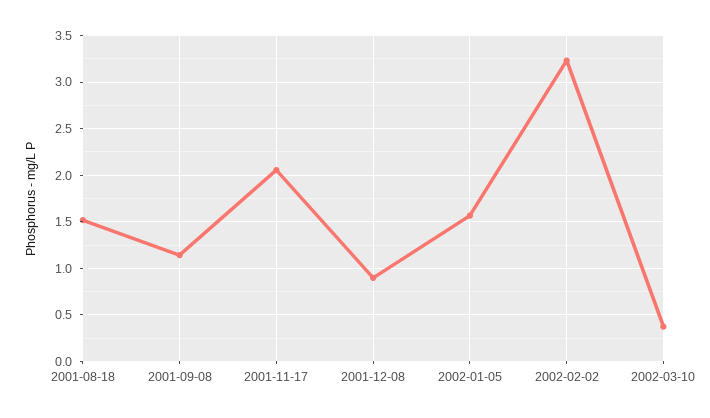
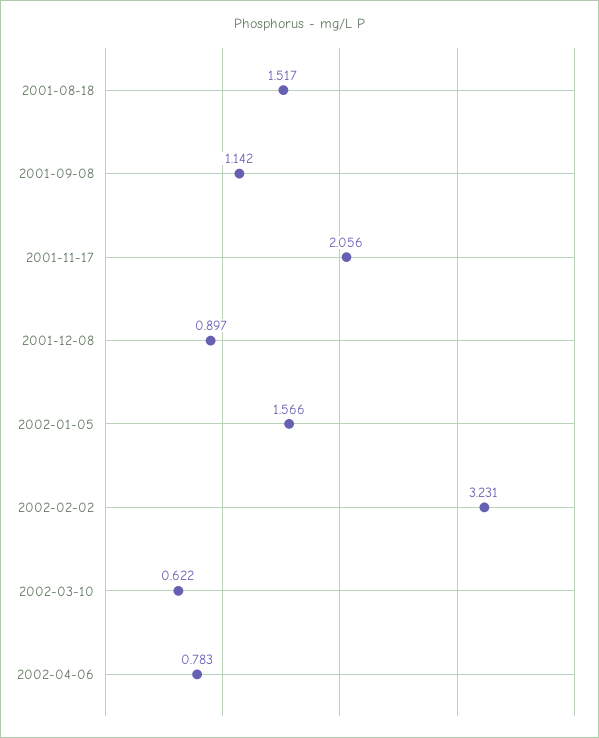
2002-03-10: 0.4 -> 0.622
2002-04-06: none -> 0.783

